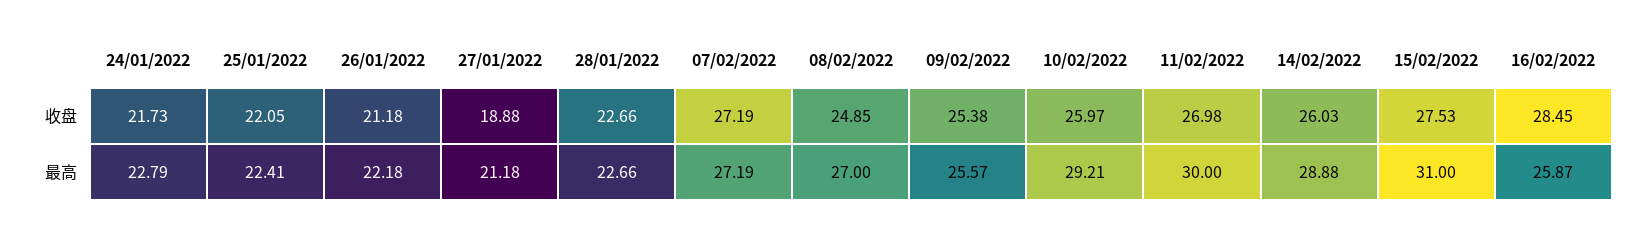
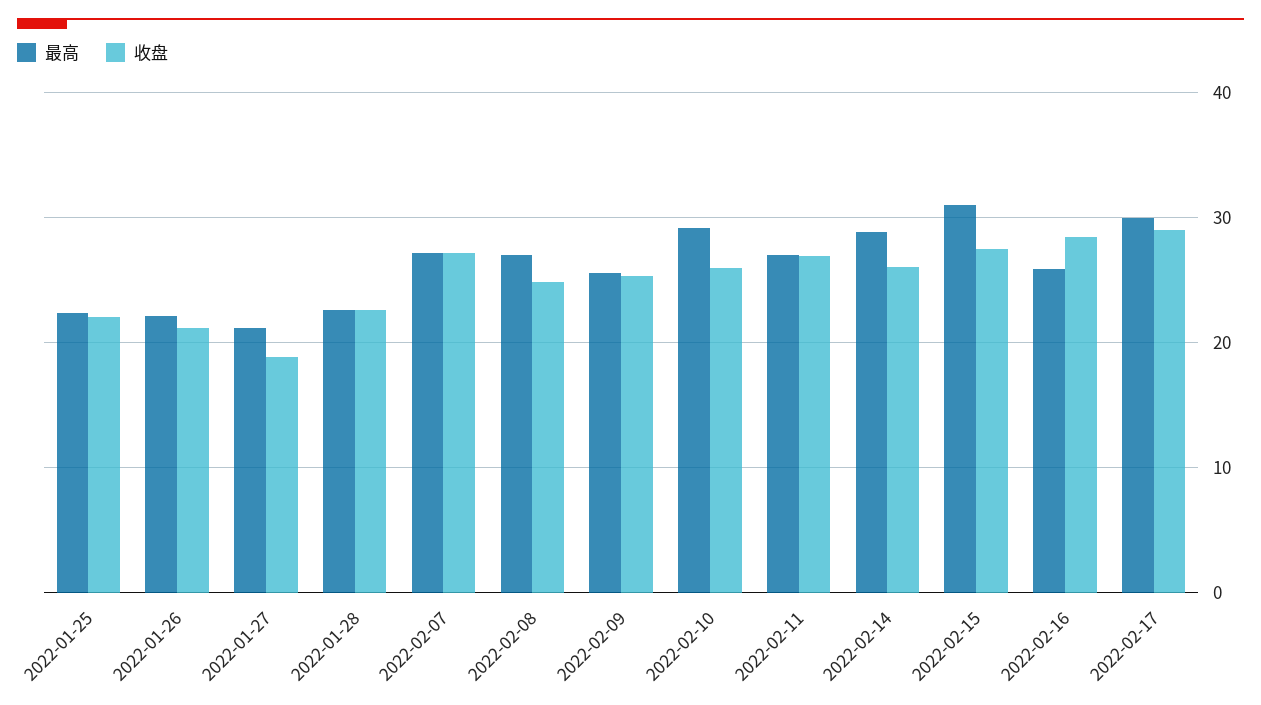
收盘, 24/01/2022: 21.73 -> none
最高, 24/01/2022: 22.79 -> none
最高, 11/02/2022: 30 -> 27
最高, 2022-02-17: none -> 30
收盘, 2022-02-17: none -> 29

